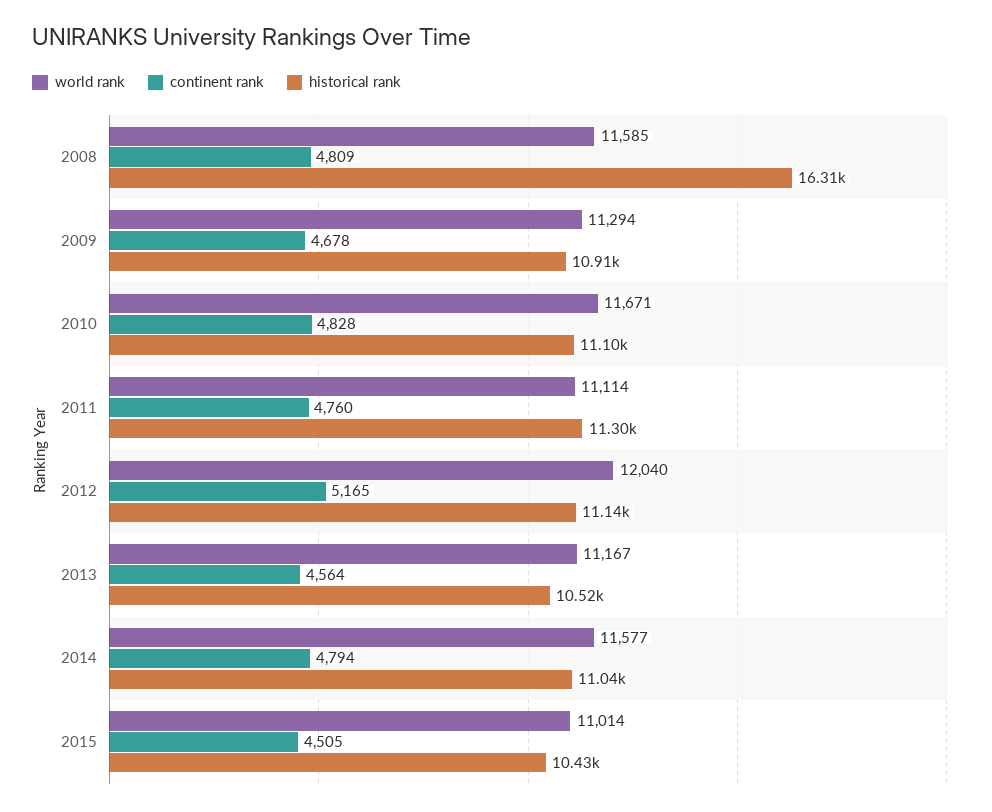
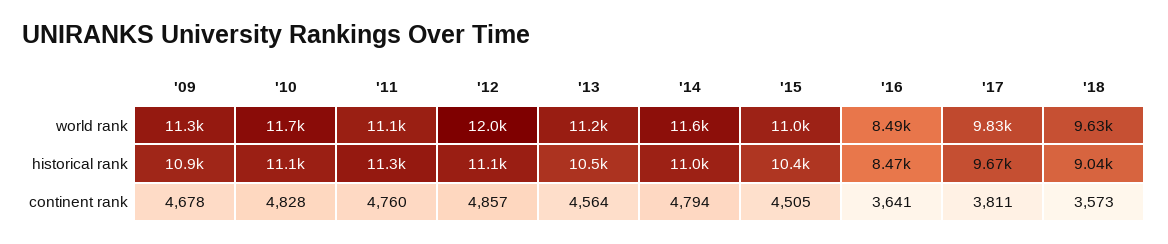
world rank, 2008: 11585 -> none
continent rank, 2008: 4809 -> none
historical rank, 2008: 16310 -> none
continent rank, 2012: 5165 -> 4857
world rank, '16: none -> 8490
world rank, '17: none -> 9830
world rank, '18: none -> 9630
historical rank, '16: none -> 8470
historical rank, '17: none -> 9670
historical rank, '18: none -> 9040
continent rank, '16: none -> 3641
continent rank, '17: none -> 3811
continent rank, '18: none -> 3573

